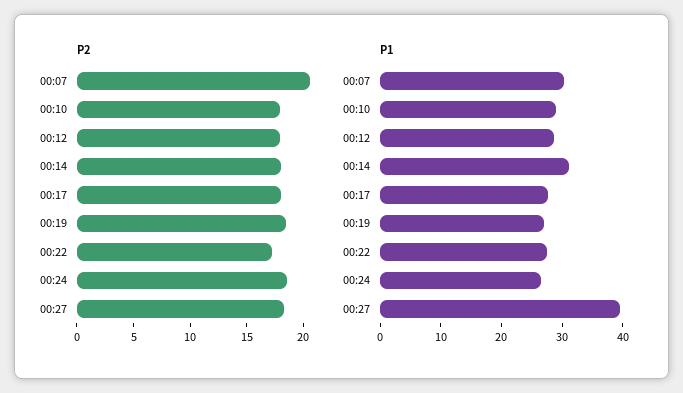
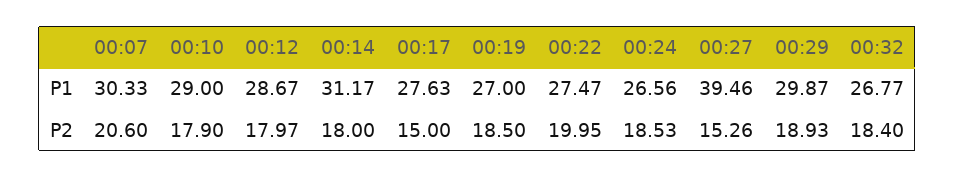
P2, 00:17: 18 -> 15
P2, 00:22: 17 -> 19.95
P2, 00:27: 18 -> 15.26
P1, 00:29: none -> 29.87
P1, 00:32: none -> 26.77
P2, 00:29: none -> 18.93
P2, 00:32: none -> 18.4

